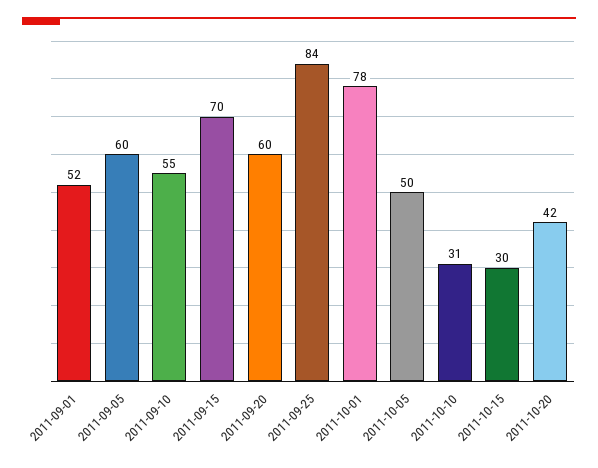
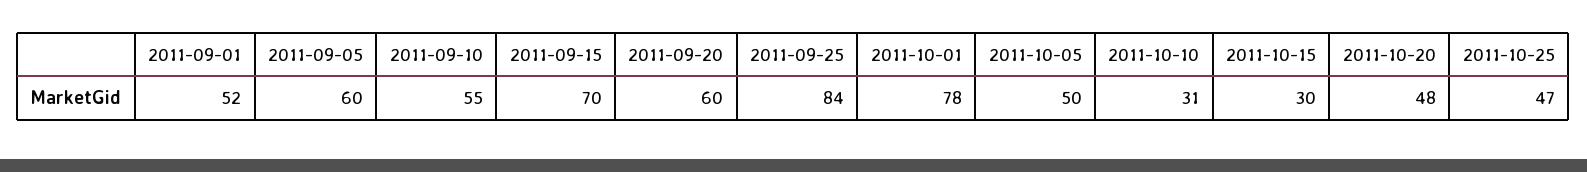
2011-10-20: 42 -> 48
2011-10-25: none -> 47

